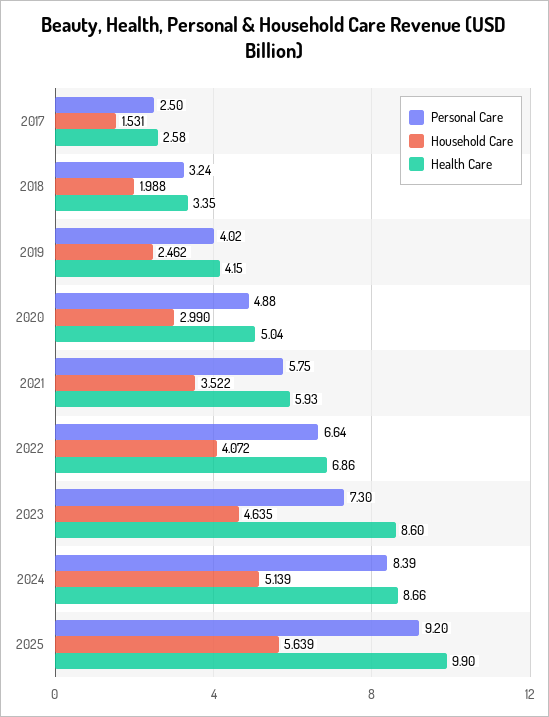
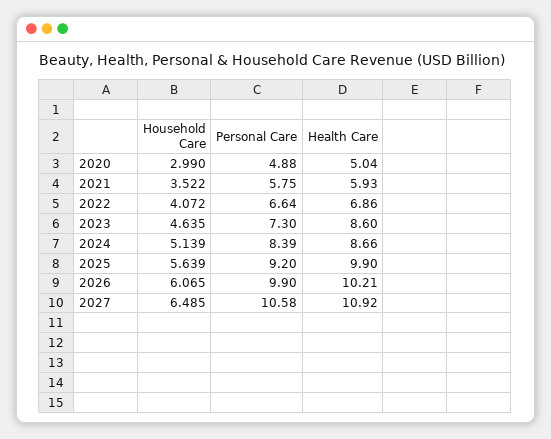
Personal Care, 2017: 2.5 -> none
Household Care, 2017: 1.531 -> none
Health Care, 2017: 2.58 -> none
Personal Care, 2018: 3.24 -> none
Household Care, 2018: 1.988 -> none
Health Care, 2018: 3.35 -> none
Personal Care, 2019: 4.02 -> none
Household Care, 2019: 2.462 -> none
Health Care, 2019: 4.15 -> none
Household Care, 2026: none -> 6.065
Personal Care, 2026: none -> 9.9
Health Care, 2026: none -> 10.21
Household Care, 2027: none -> 6.485
Personal Care, 2027: none -> 10.58
Health Care, 2027: none -> 10.92

